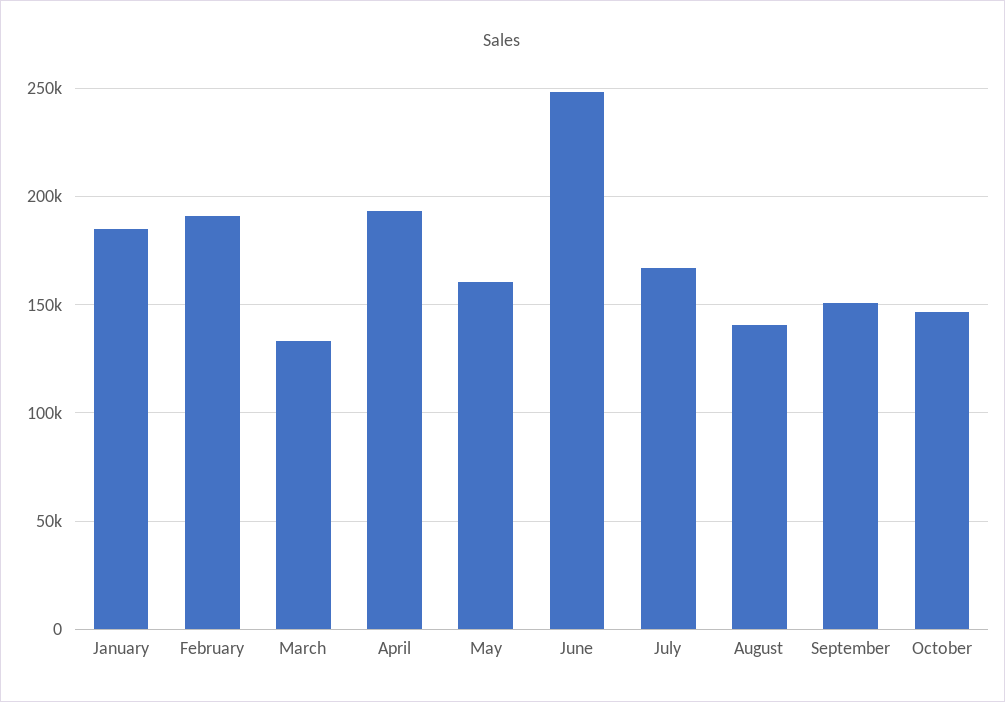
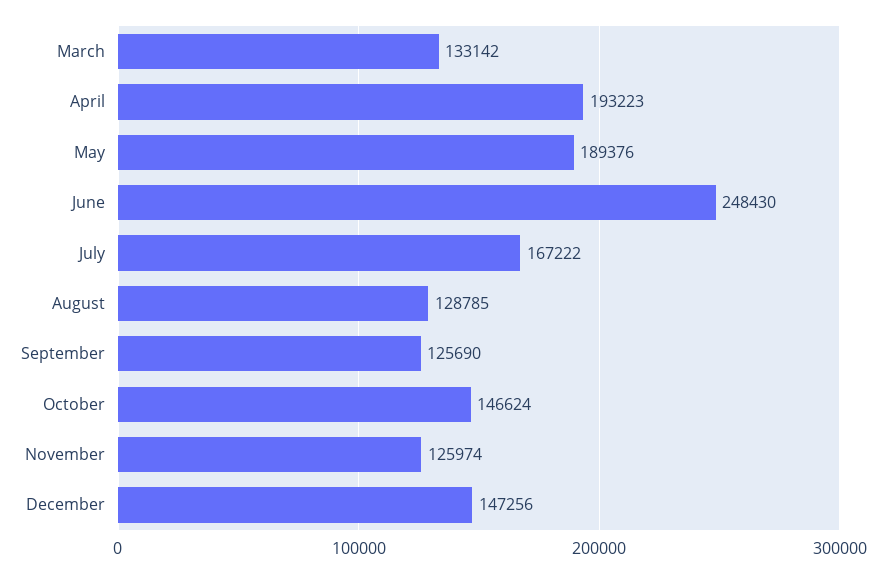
January: 185000 -> none
February: 190000 -> none
May: 160000 -> 189376
August: 140000 -> 128785
September: 150000 -> 125690
November: none -> 125974
December: none -> 147256

